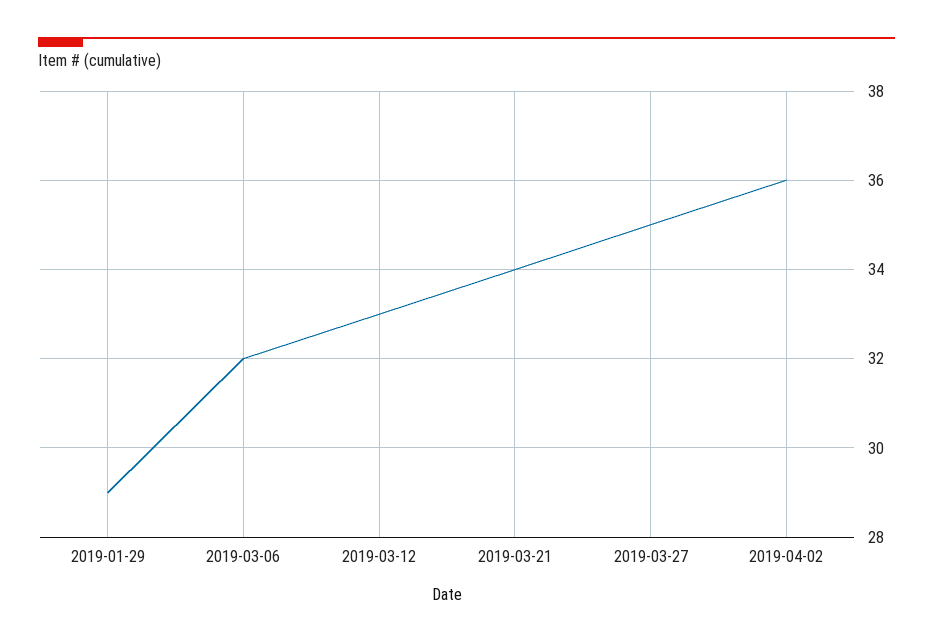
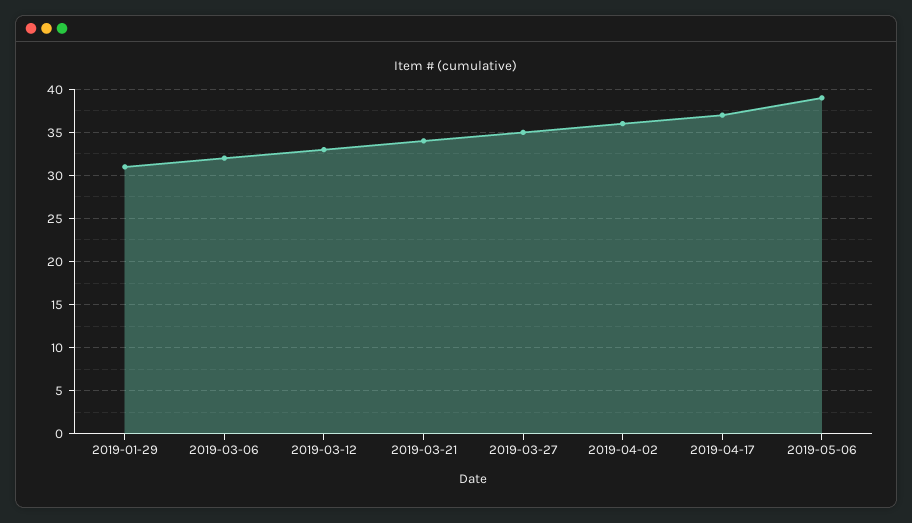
2019-01-29: 29 -> 31
2019-04-17: none -> 37
2019-05-06: none -> 39

